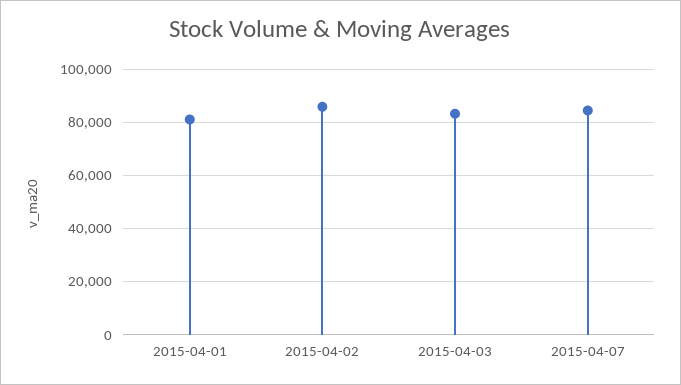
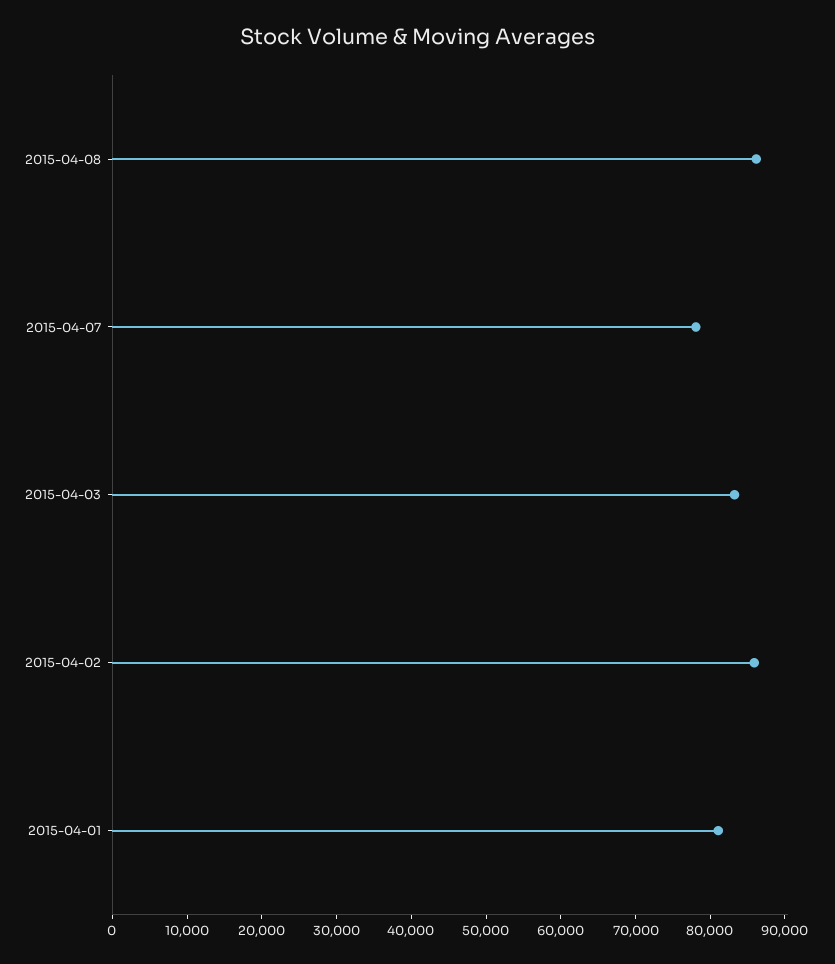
2015-04-07: 85000 -> 78000
2015-04-08: none -> 86000

